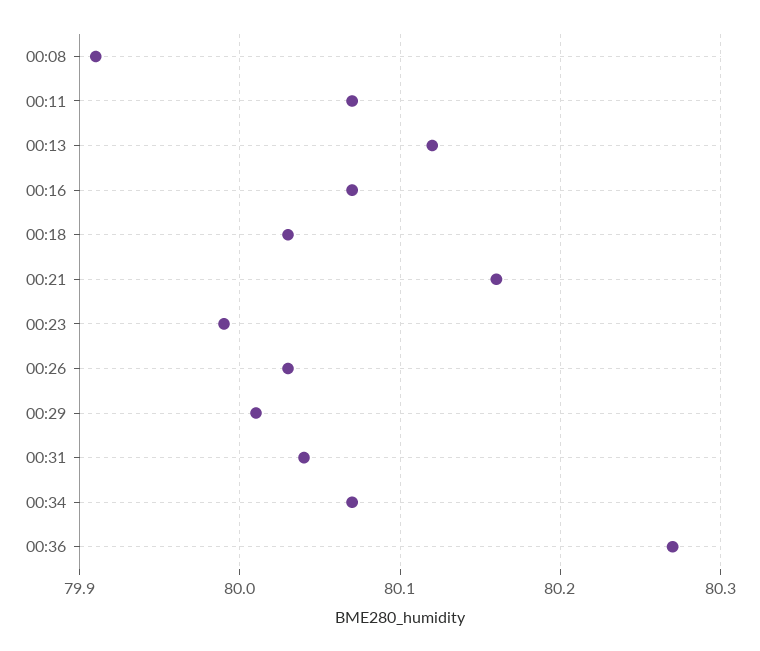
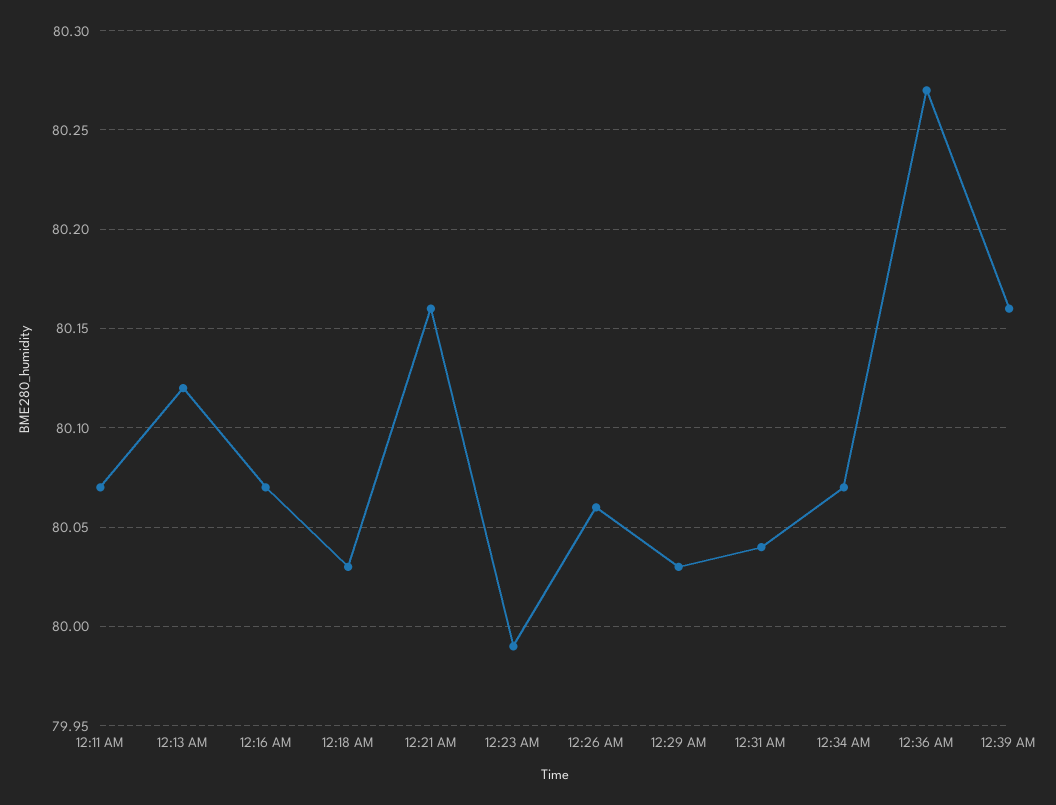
00:08: 79.91 -> none
00:26: 80.03 -> 80.06
00:29: 80.01 -> 80.03
12:39 AM: none -> 80.16

